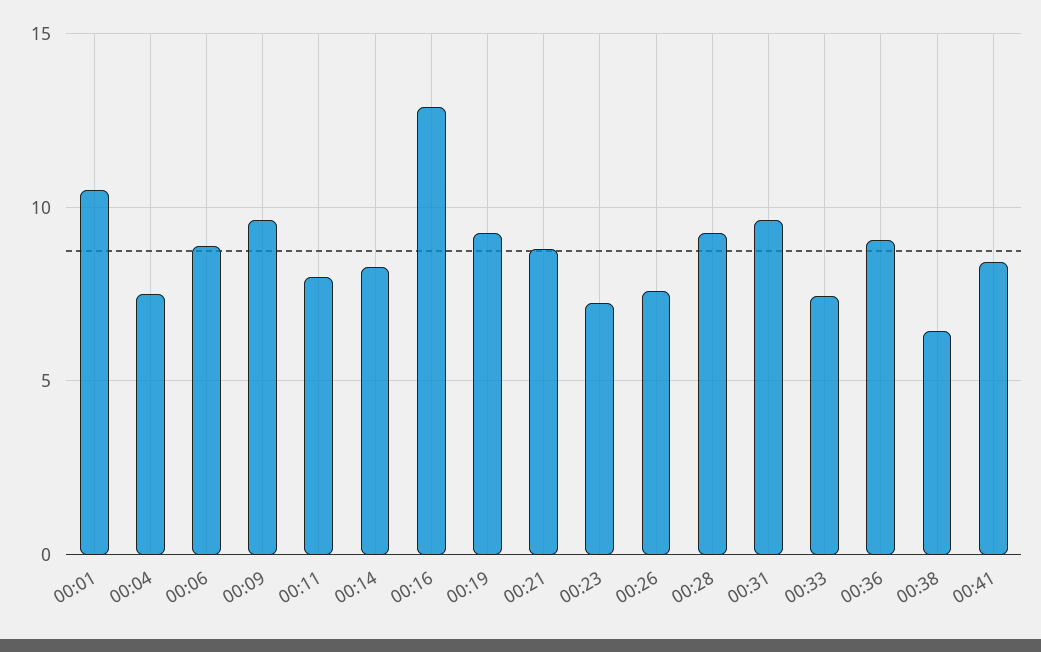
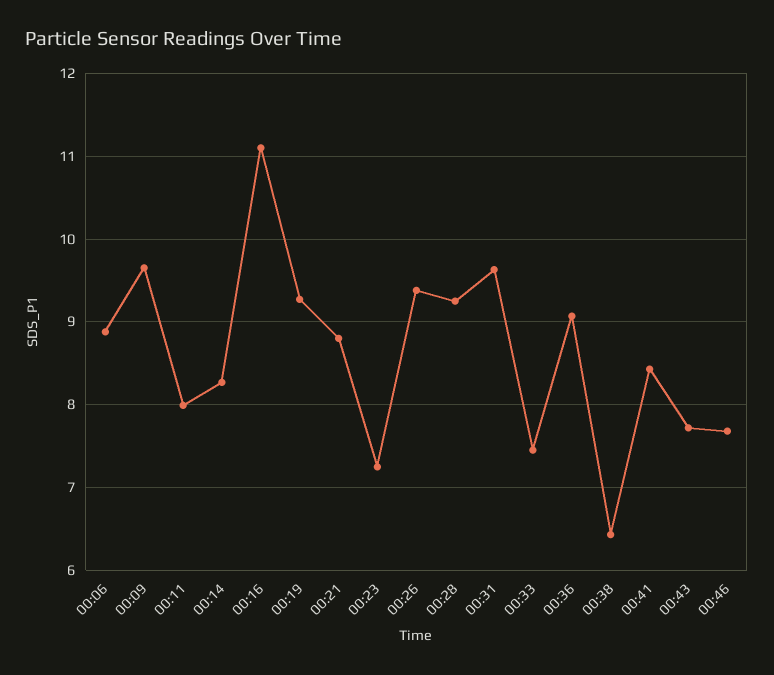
00:01: 10.5 -> none
00:04: 7.5 -> none
00:16: 13 -> 11.1
00:26: 7.5 -> 9.4
00:43: none -> 7.7
00:46: none -> 7.7

